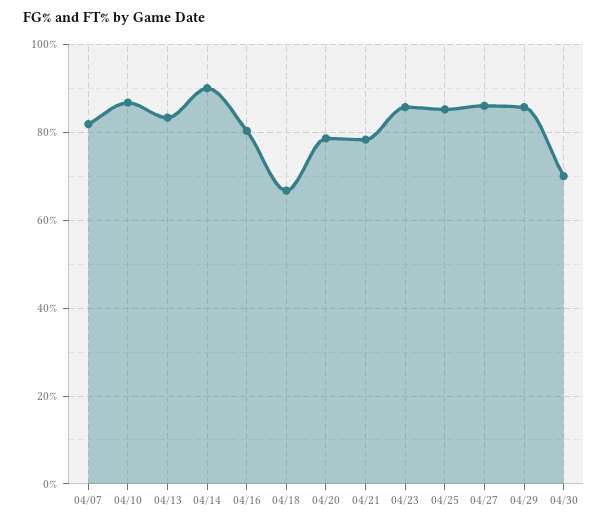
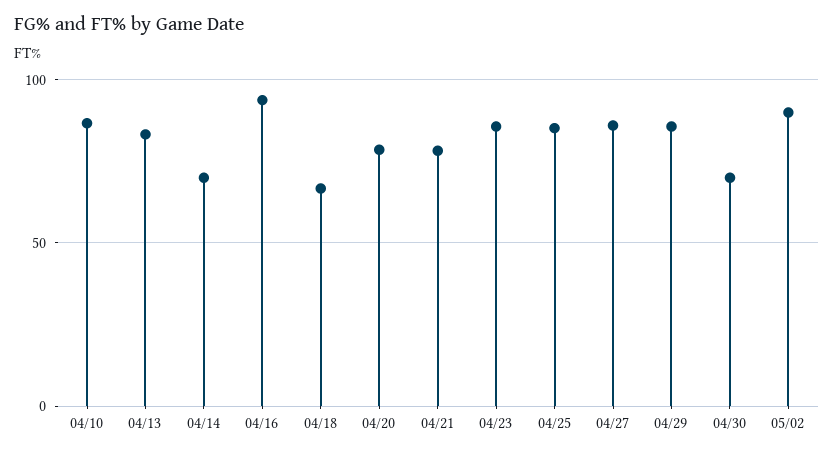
04/07: 82 -> none
04/14: 90 -> 70
04/16: 80 -> 95
05/02: none -> 90

